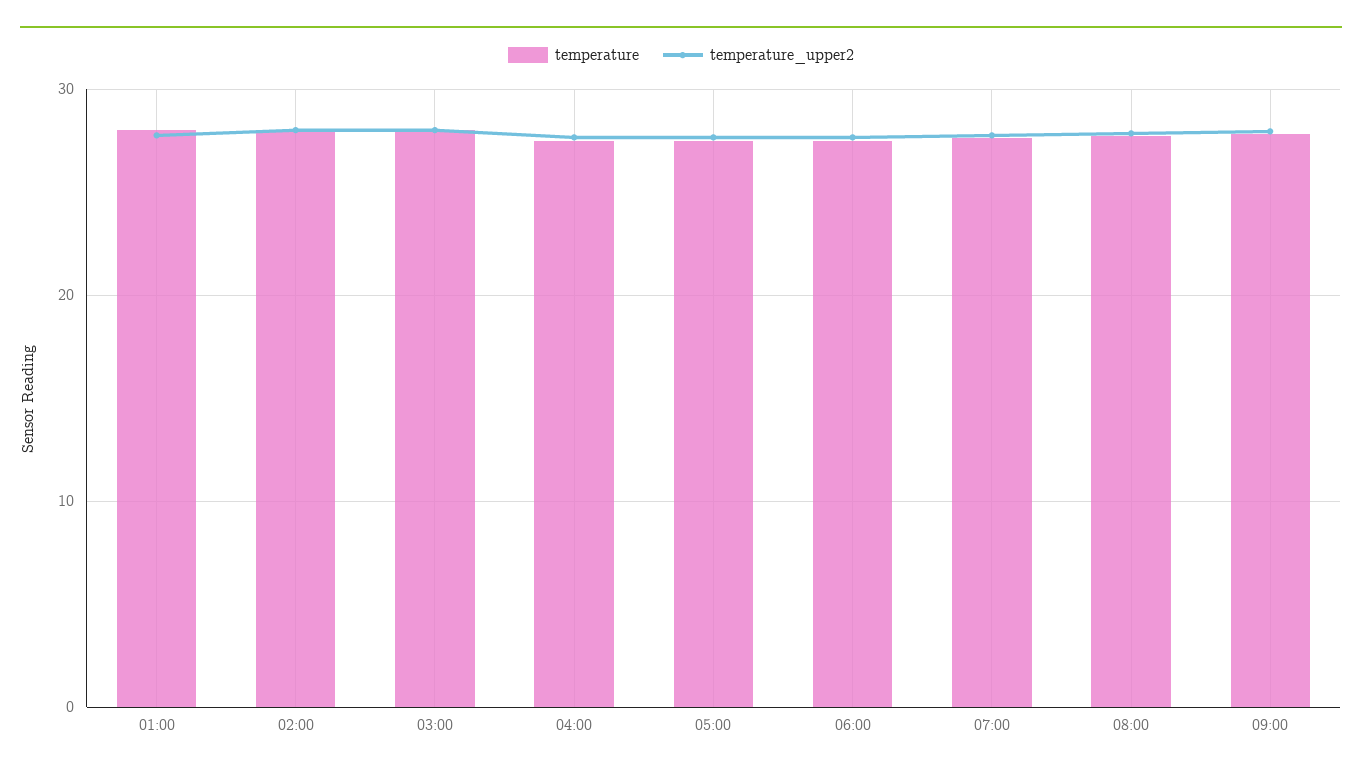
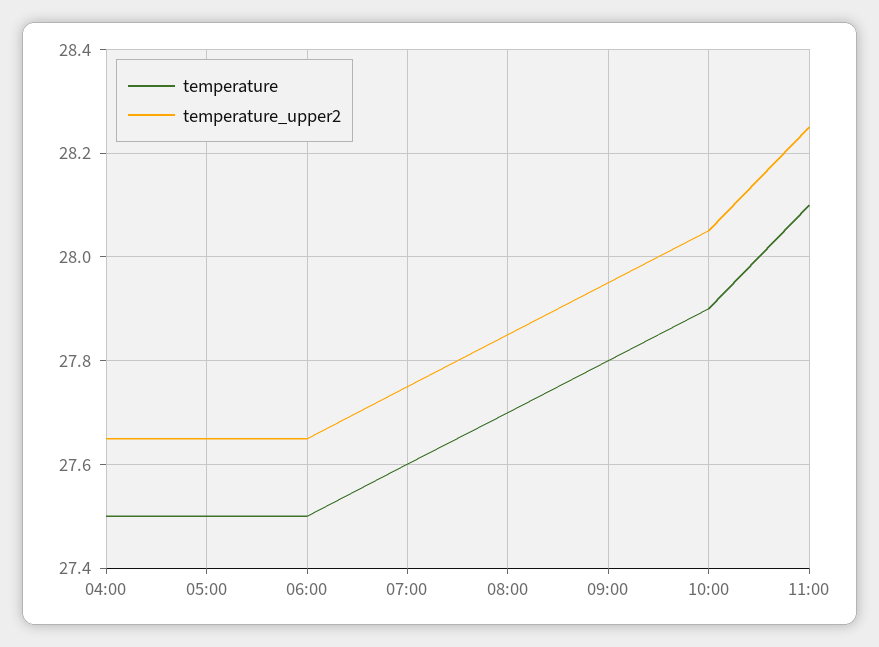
temperature, 01:00: 28 -> none
temperature_upper2, 01:00: 28 -> none
temperature, 02:00: 28 -> none
temperature_upper2, 02:00: 28 -> none
temperature, 03:00: 28 -> none
temperature_upper2, 03:00: 28 -> none
temperature, 10:00: none -> 27.9
temperature_upper2, 10:00: none -> 28.05
temperature, 11:00: none -> 28.1
temperature_upper2, 11:00: none -> 28.25

